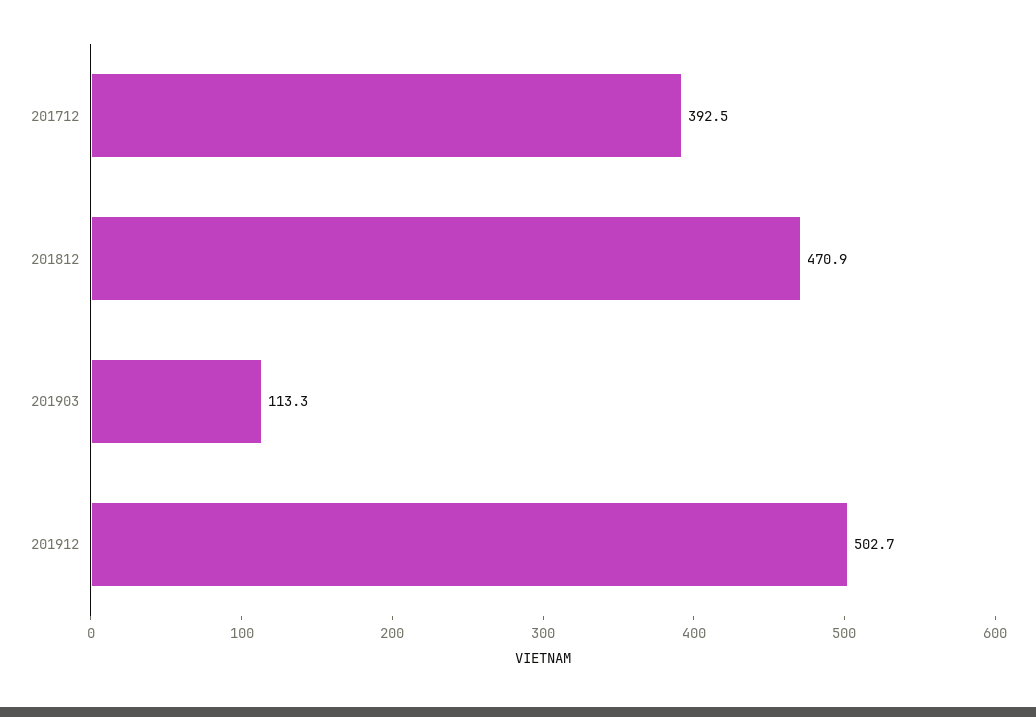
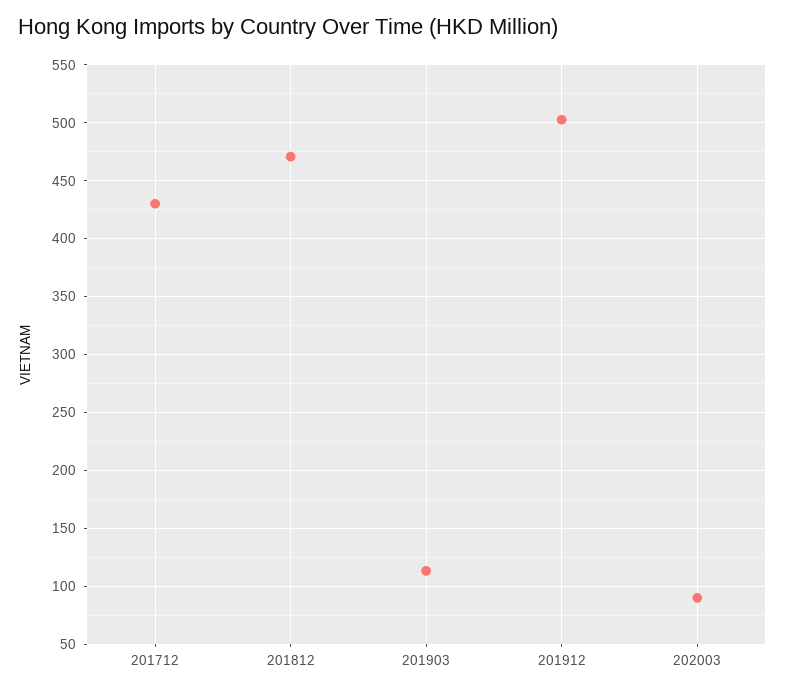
201712: 392.5 -> 430
202003: none -> 90

